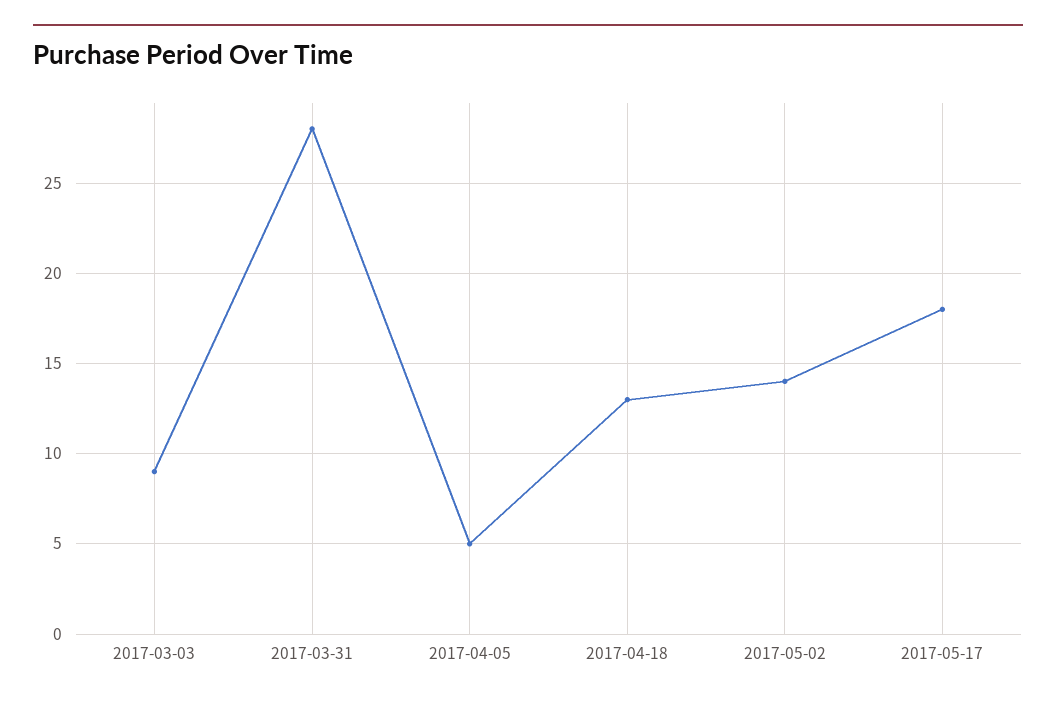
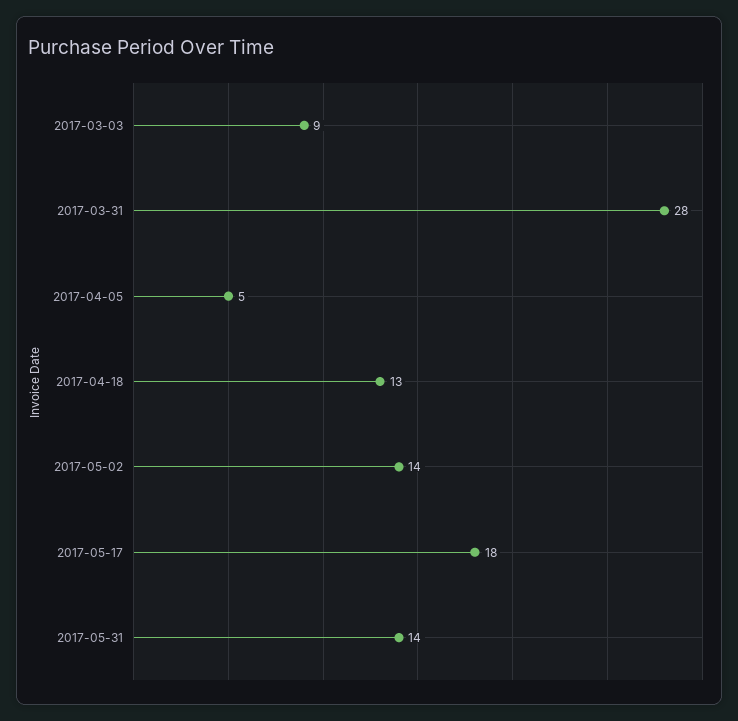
2017-05-31: none -> 14

